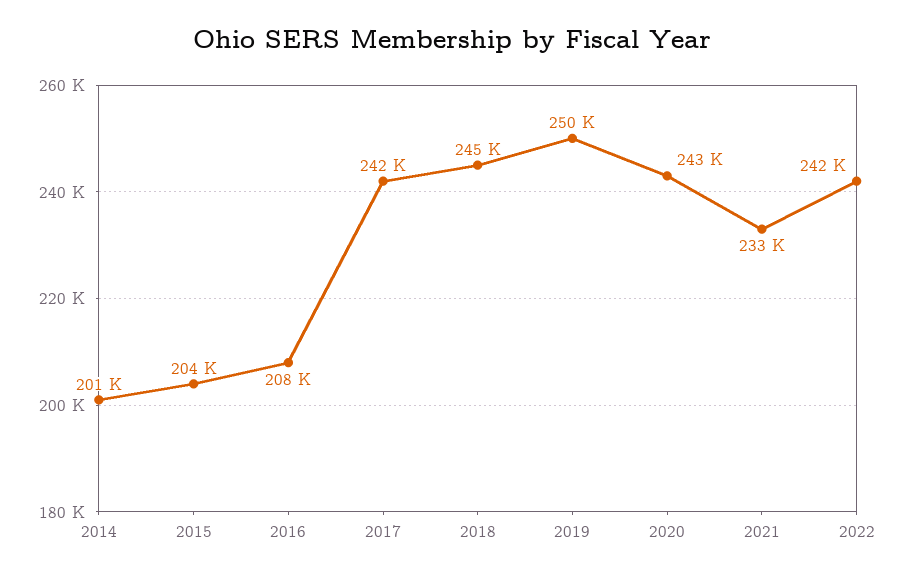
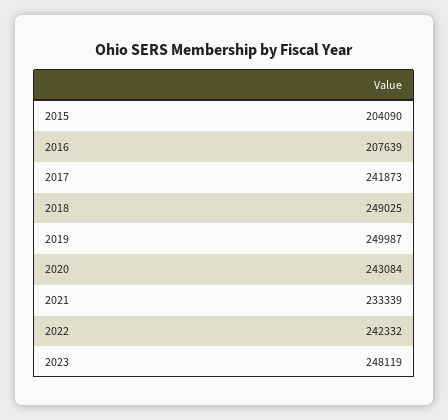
2014: 201000 -> none
2018: 245000 -> 249025
2023: none -> 248119

